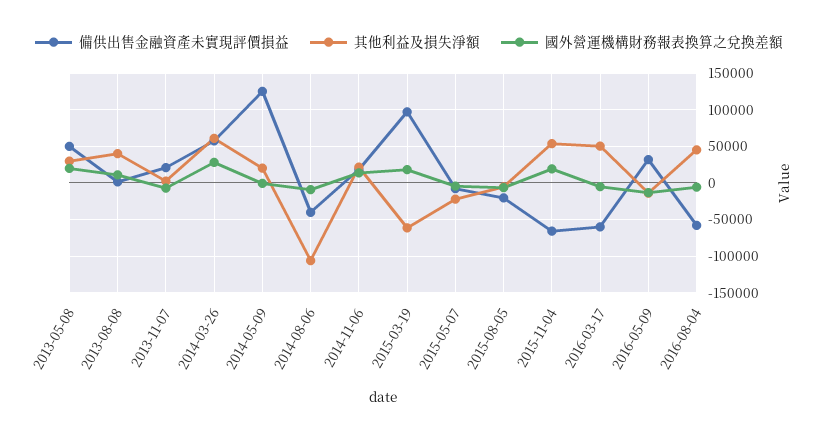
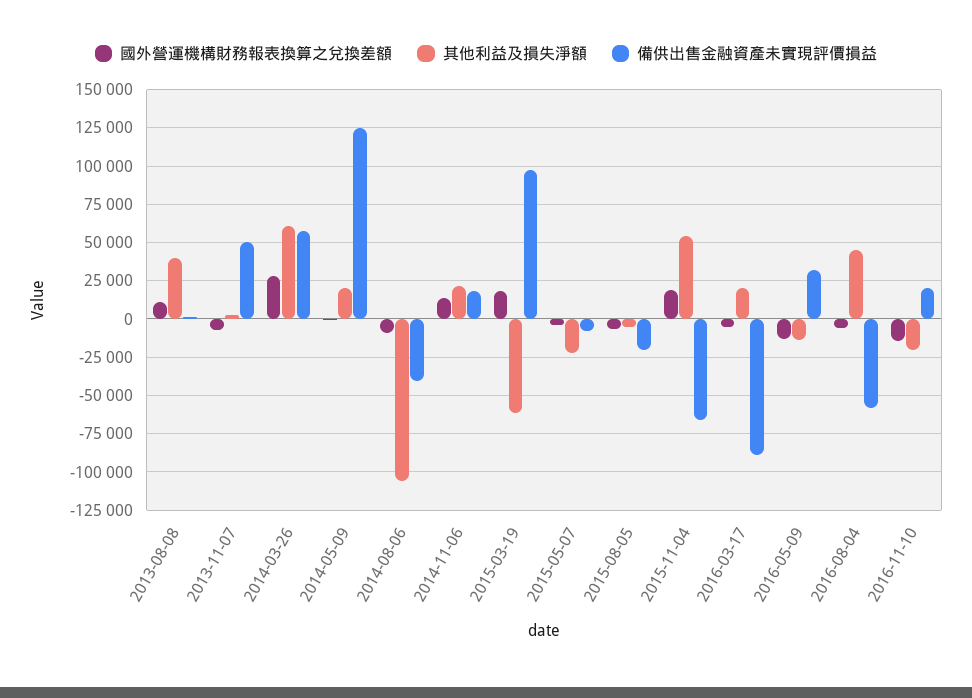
備供出售金融資產未實現評價損益, 2013-05-08: 50000 -> none
其他利益及損失淨額, 2013-05-08: 30000 -> none
國外營運機構財務報表換算之兌換差額, 2013-05-08: 20000 -> none
備供出售金融資產未實現評價損益, 2013-11-07: 20000 -> 50000
備供出售金融資產未實現評價損益, 2016-03-17: -60000 -> -90000
其他利益及損失淨額, 2016-03-17: 50000 -> 20000
國外營運機構財務報表換算之兌換差額, 2016-11-10: none -> -15000
其他利益及損失淨額, 2016-11-10: none -> -20000
備供出售金融資產未實現評價損益, 2016-11-10: none -> 20000

